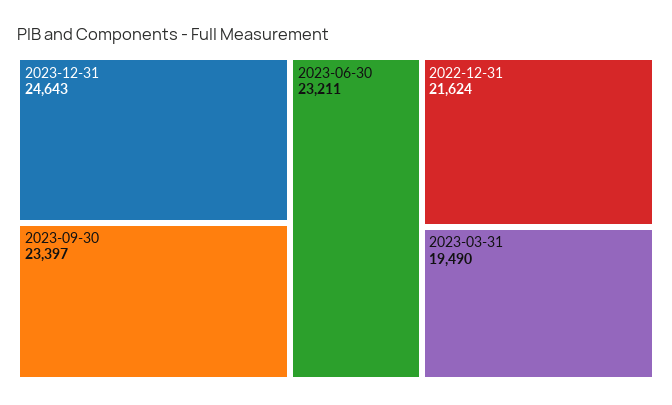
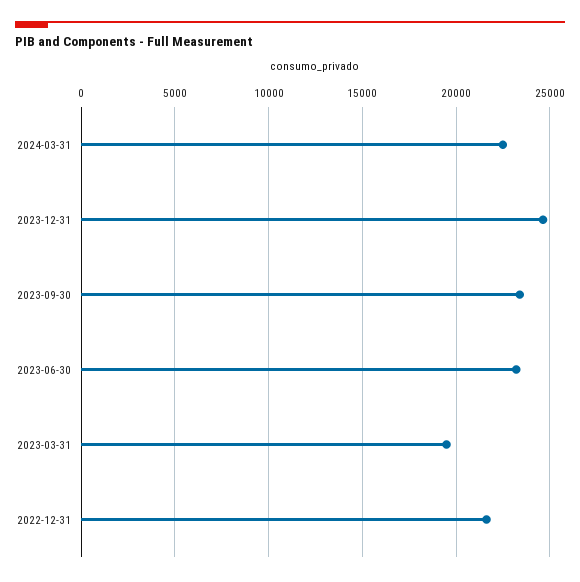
2024-03-31: none -> 22500

